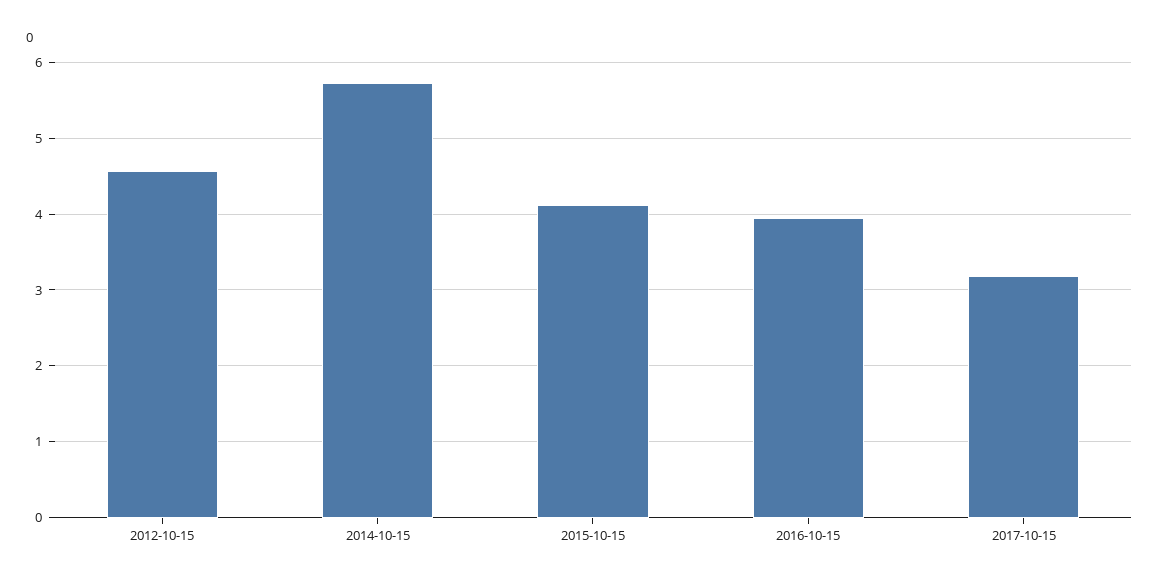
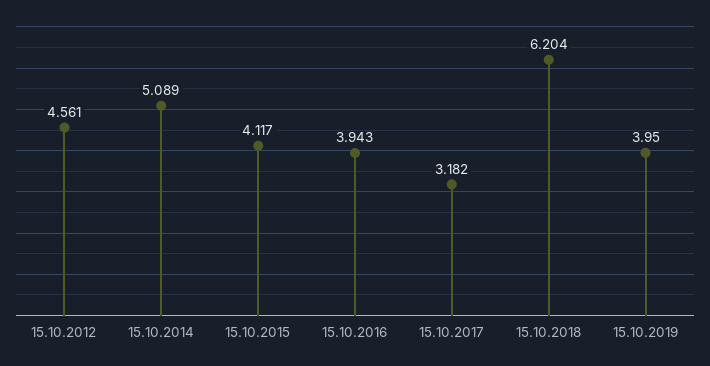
2014-10-15: 5.7 -> 5.089
15.10.2018: none -> 6.204
15.10.2019: none -> 3.95

